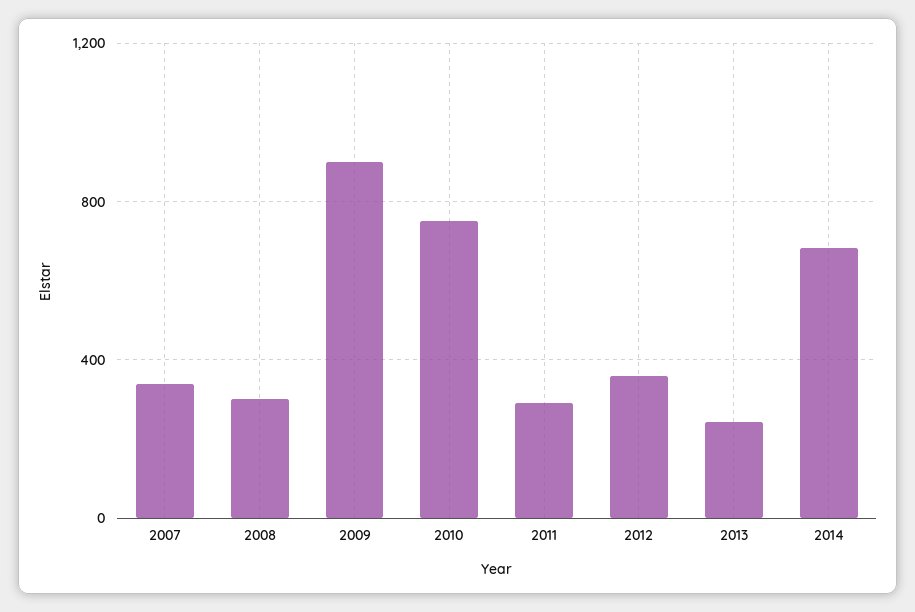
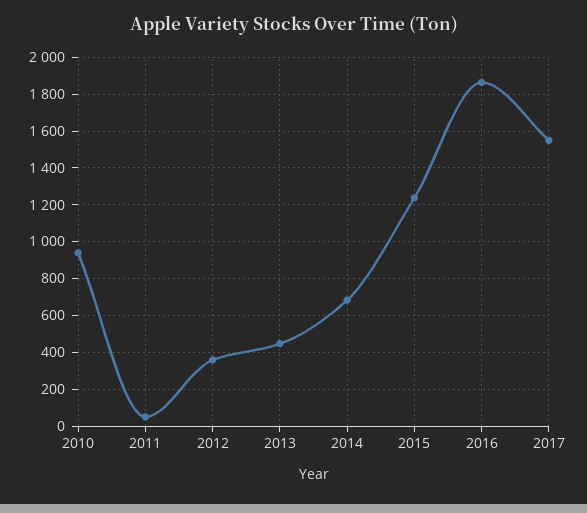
2007: 350 -> none
2008: 300 -> none
2009: 900 -> none
2010: 750 -> 950
2011: 300 -> 50
2013: 250 -> 450
2015: none -> 1250
2016: none -> 1850
2017: none -> 1550

